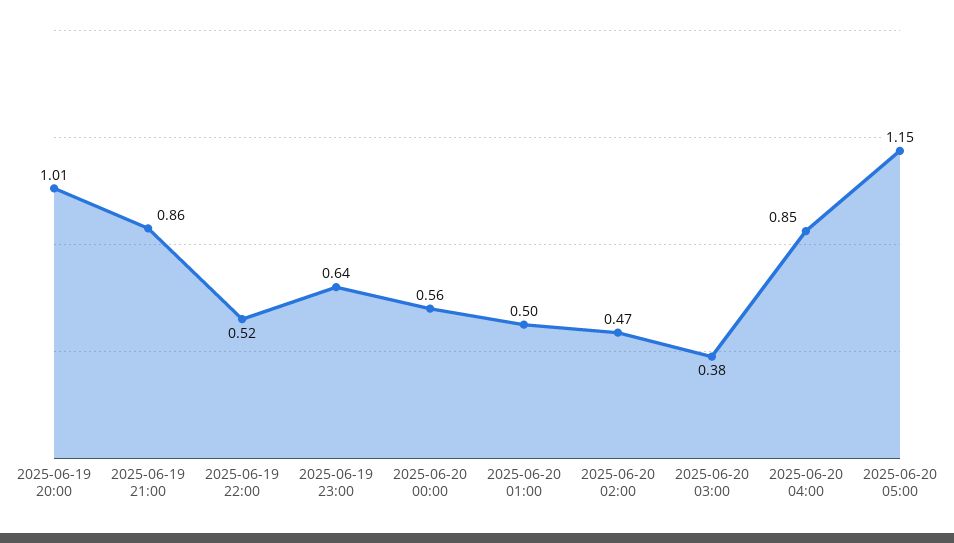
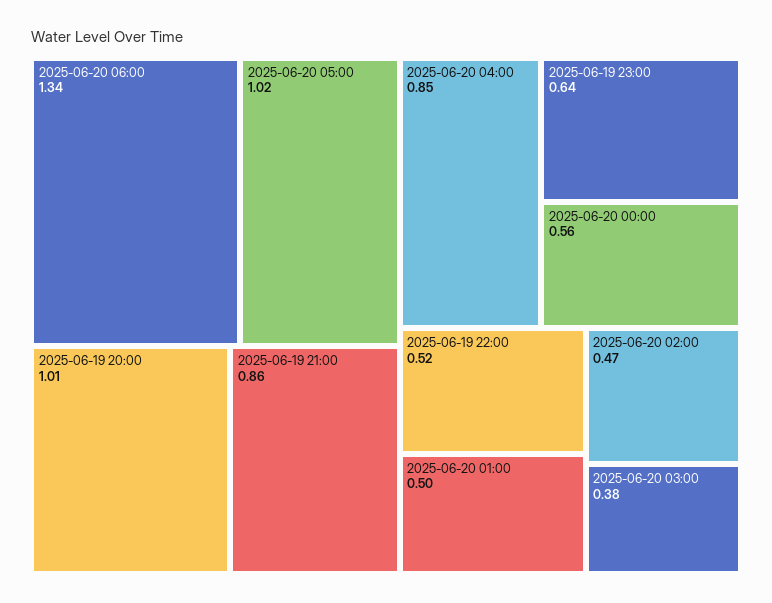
2025-06-20 05:00: 1.15 -> 1.02
2025-06-20 06:00: none -> 1.34

